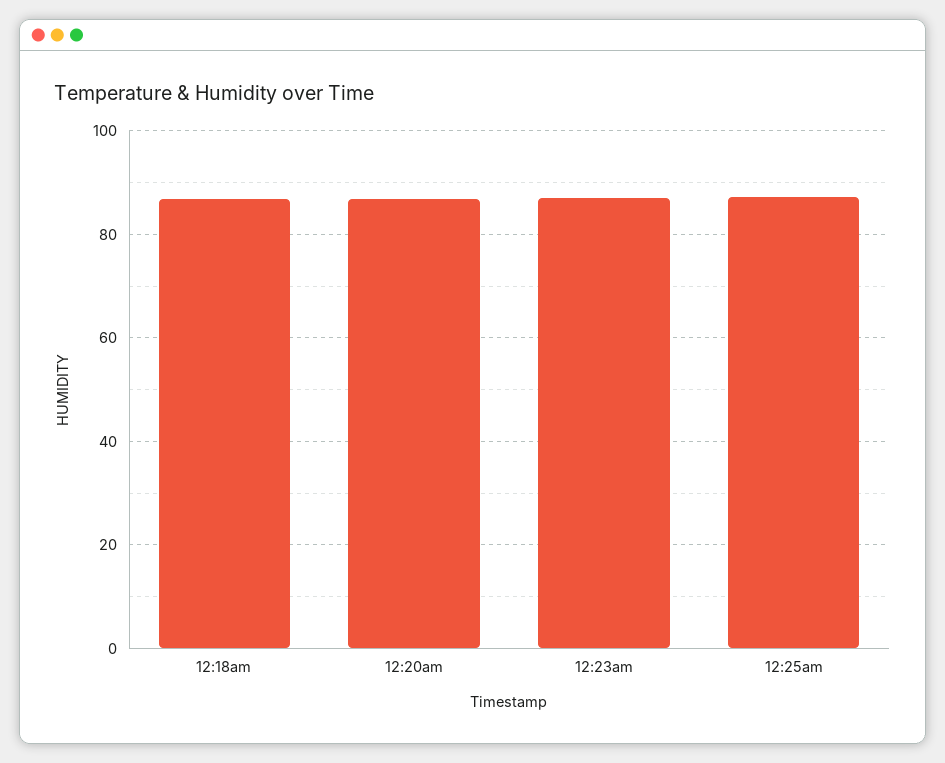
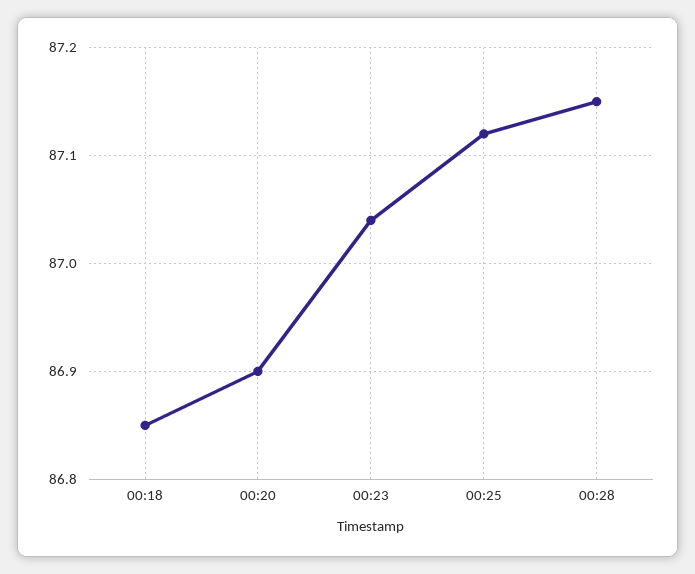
00:28: none -> 87.15

